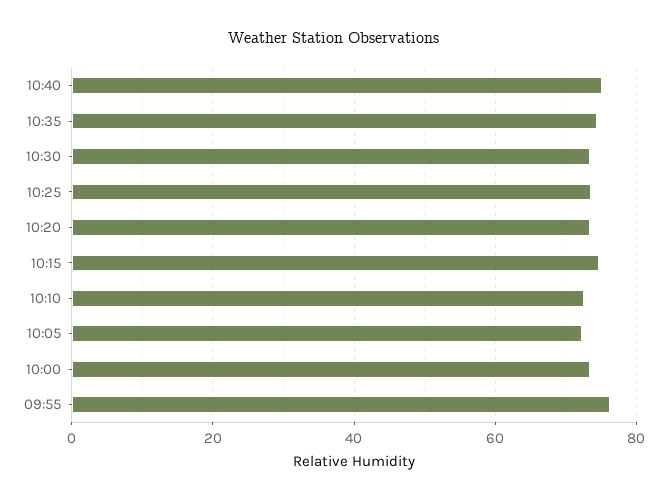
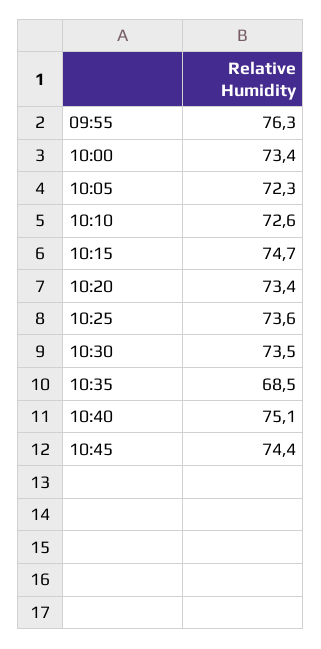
10:35: 74 -> 68.5
10:45: none -> 74.4

